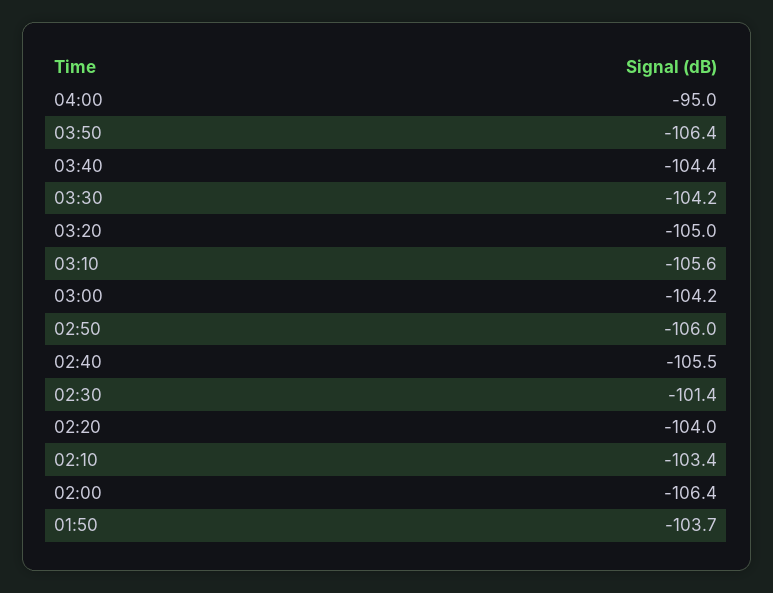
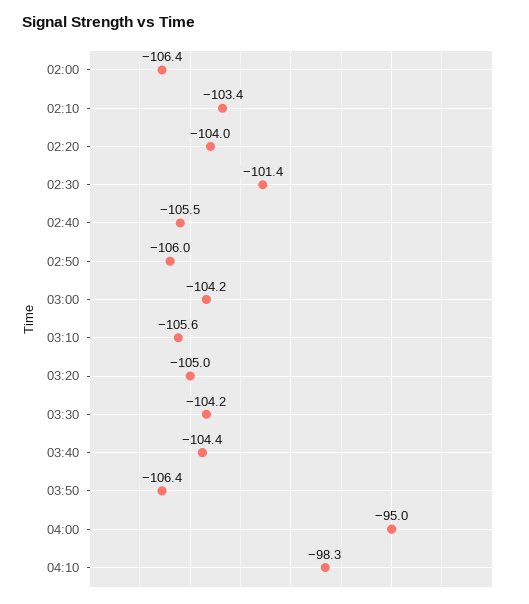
01:50: -103.7 -> none
04:10: none -> -98.3

